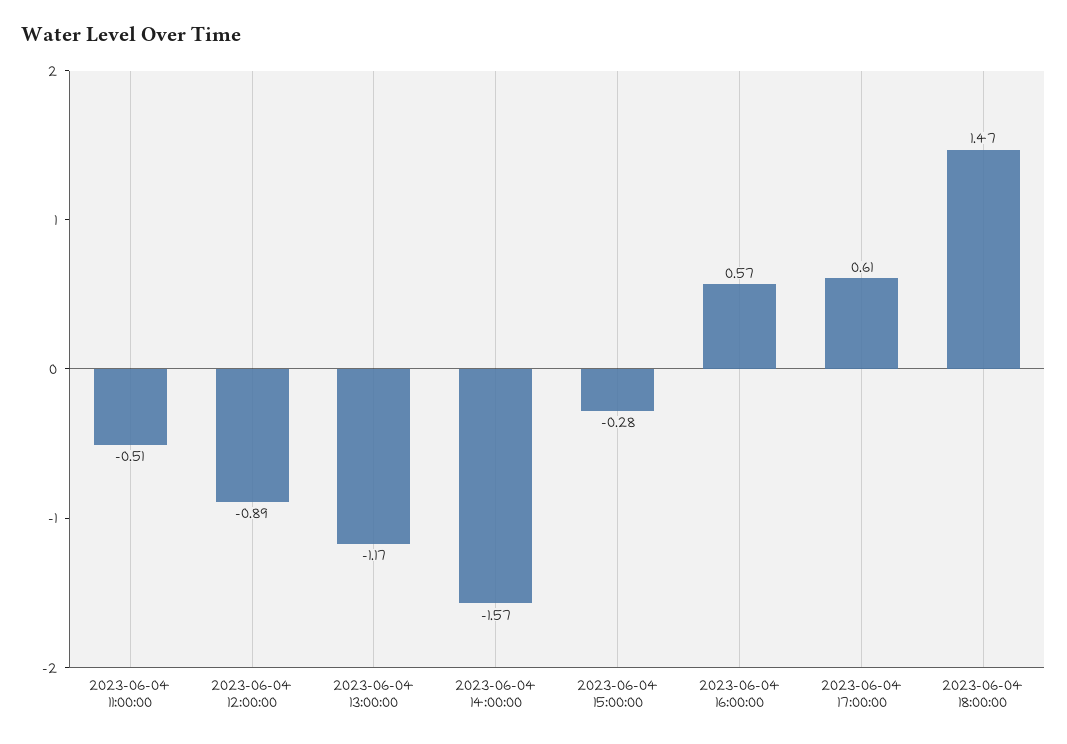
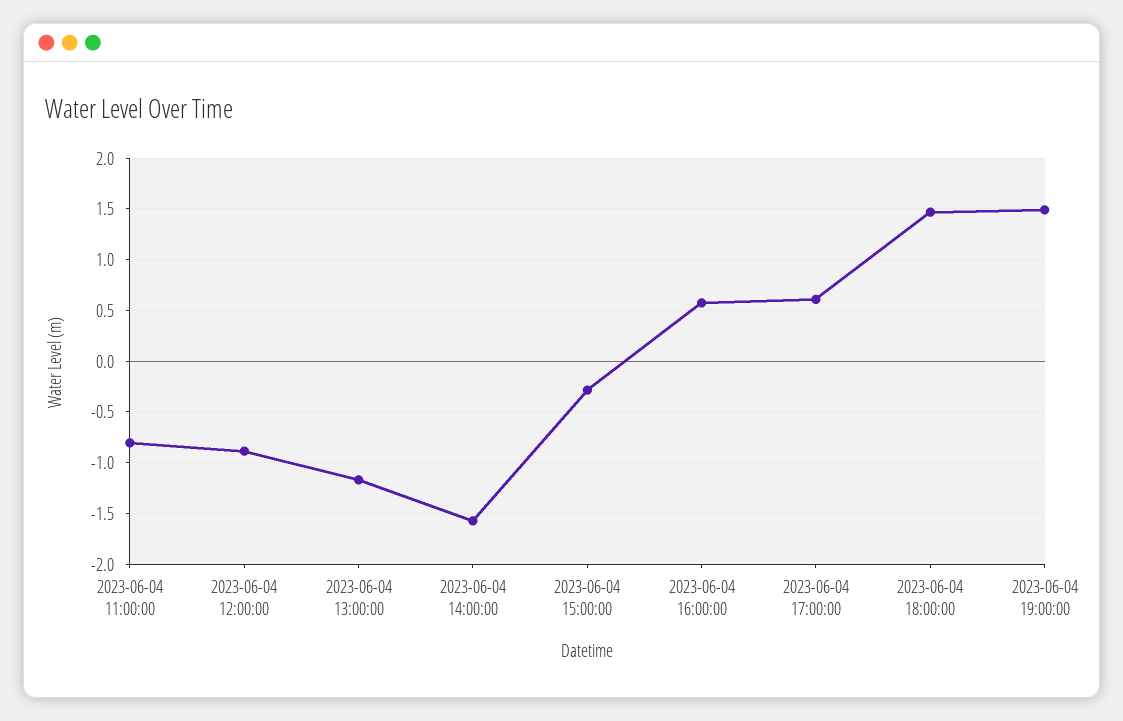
2023-06-04 11:00:00: -0.51 -> -0.8
2023-06-04 19:00:00: none -> 1.5

